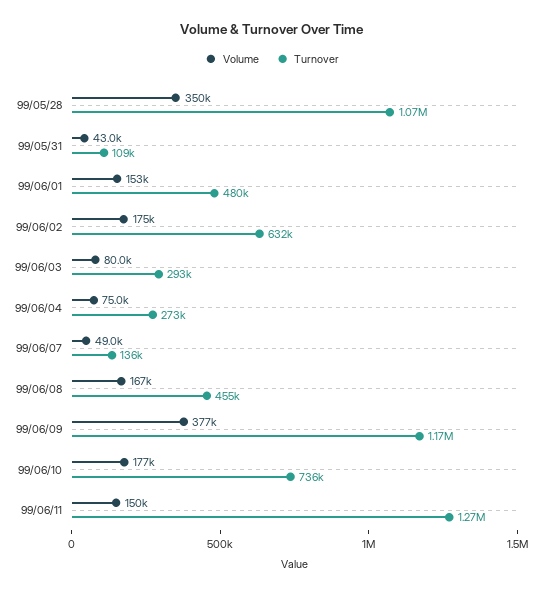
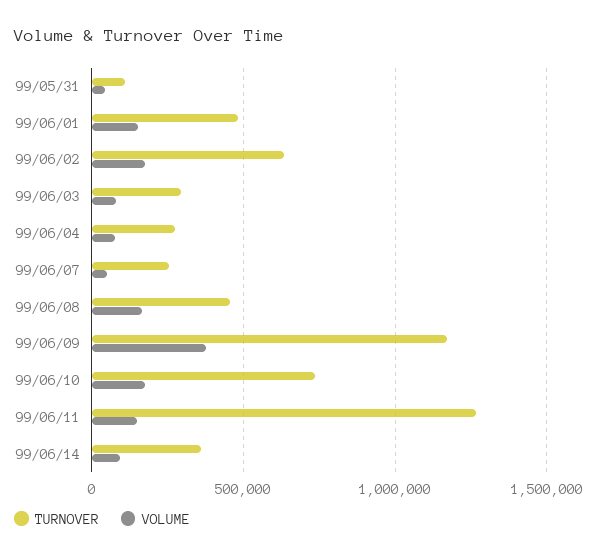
Volume, 99/05/28: 350000 -> none
Turnover, 99/05/28: 1070000 -> none
Turnover, 99/06/07: 136000 -> 250000
Turnover, 99/06/14: none -> 350000
Volume, 99/06/14: none -> 100000

